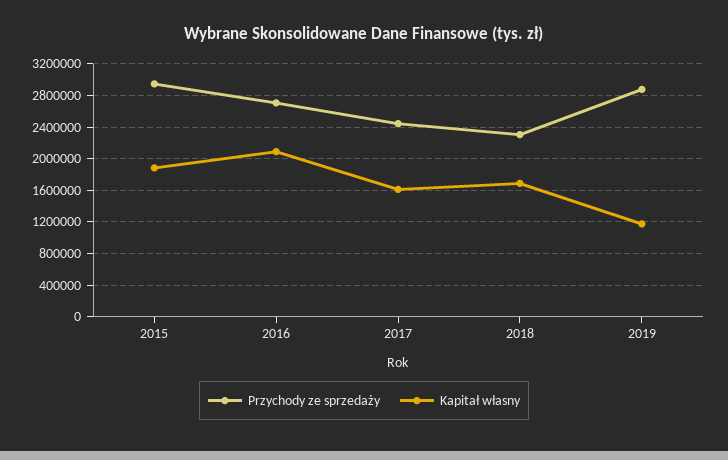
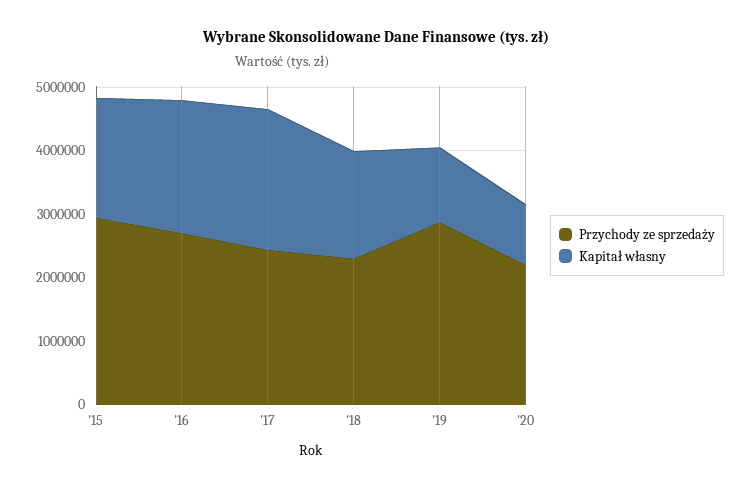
Kapitał własny, 2017: 1600000 -> 2200000
Przychody ze sprzedaży, '20: none -> 2200000
Kapitał własny, '20: none -> 1000000

